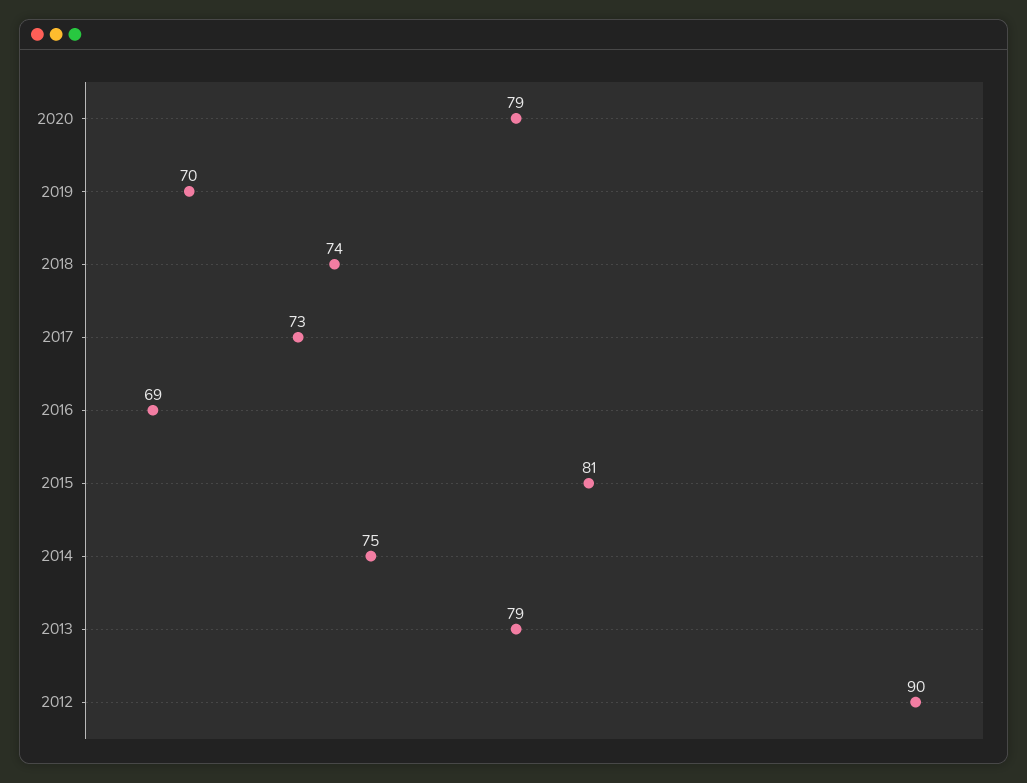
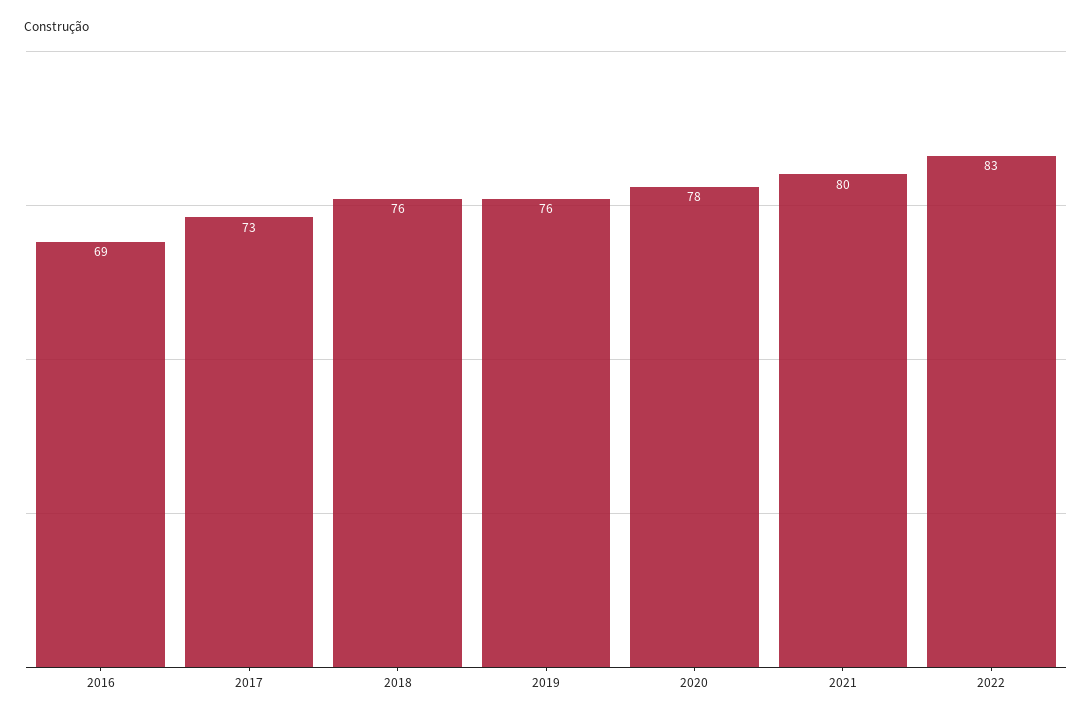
2020: 79 -> 78
2019: 70 -> 76
2018: 74 -> 76
2015: 81 -> none
2014: 75 -> none
2013: 79 -> none
2012: 90 -> none
2021: none -> 80
2022: none -> 83

